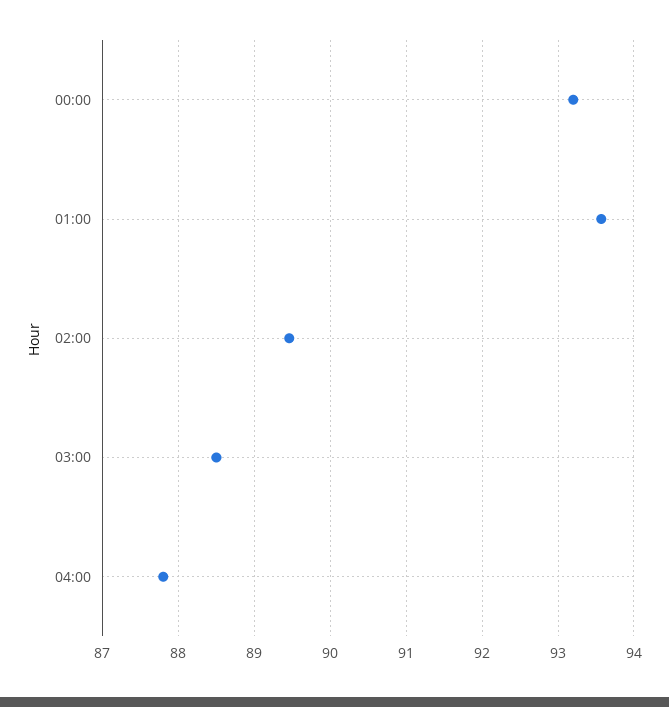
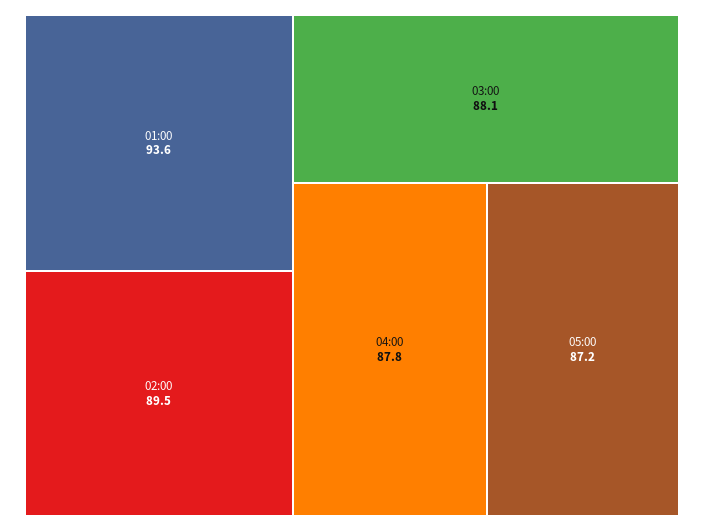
00:00: 93.2 -> none
03:00: 88.5 -> 88.1
05:00: none -> 87.2

